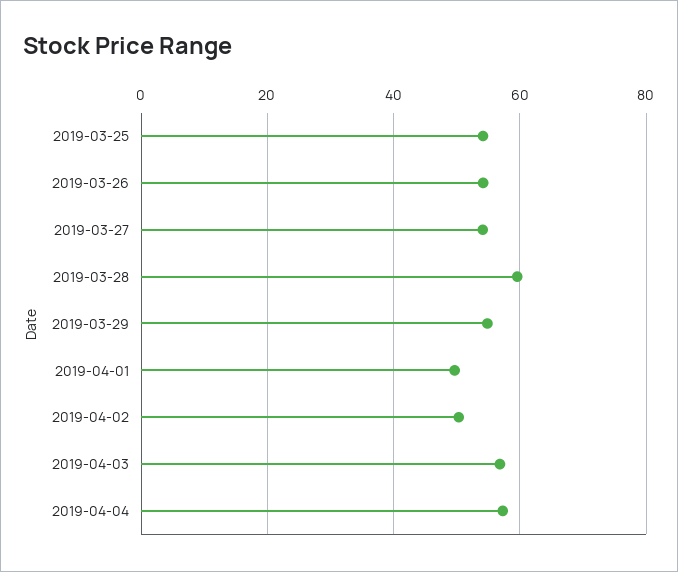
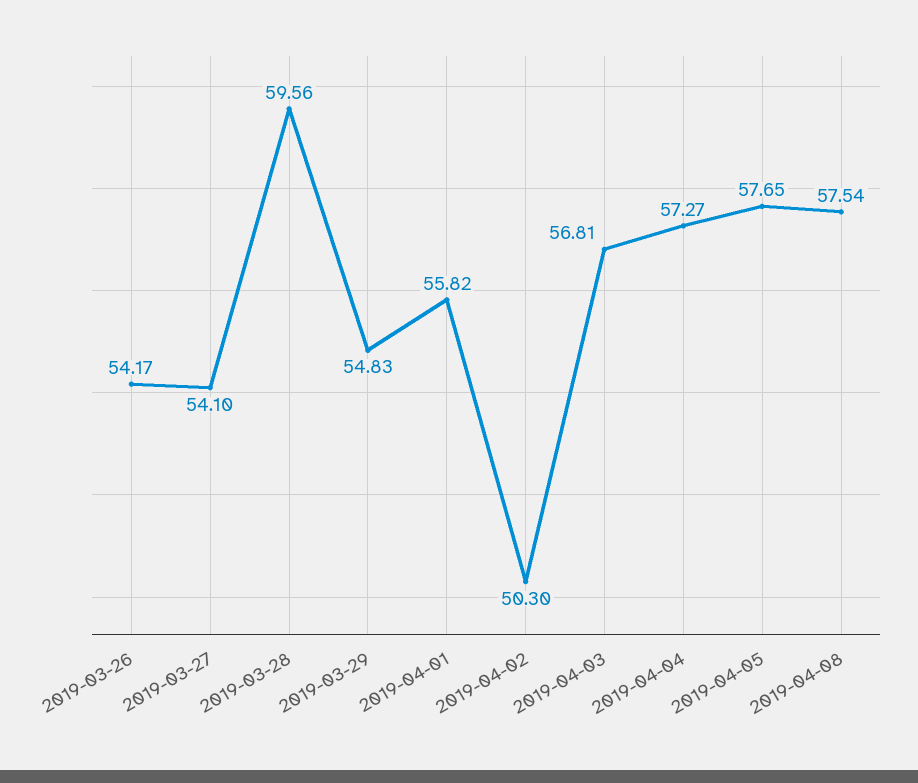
2019-03-25: 54 -> none
2019-04-01: 50 -> 55.82
2019-04-05: none -> 57.65
2019-04-08: none -> 57.54

